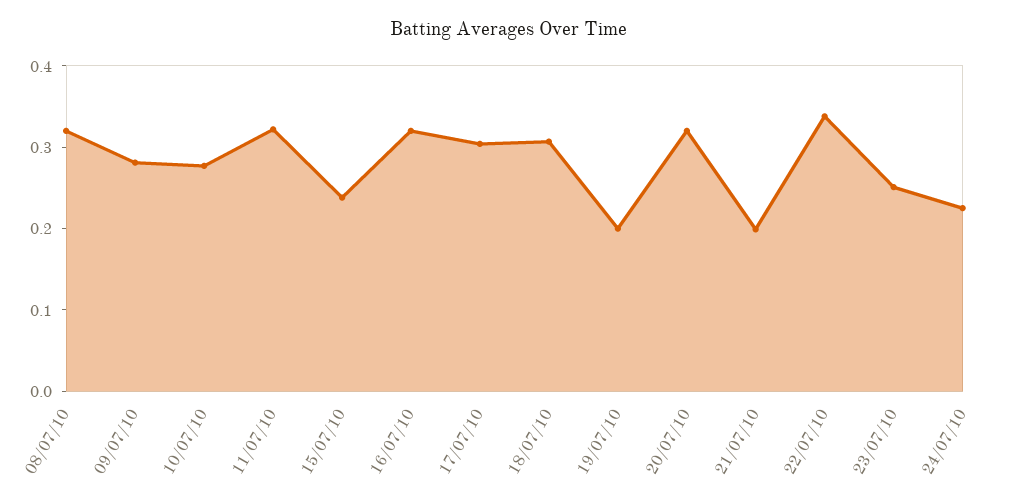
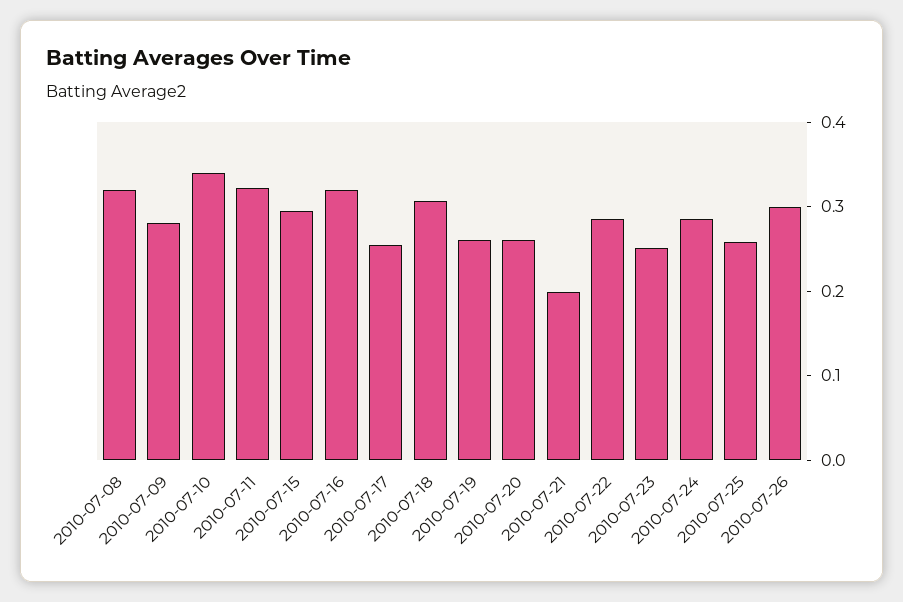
10/07/10: 0.28 -> 0.34
15/07/10: 0.24 -> 0.3
17/07/10: 0.3 -> 0.26
19/07/10: 0.2 -> 0.26
20/07/10: 0.32 -> 0.26
22/07/10: 0.34 -> 0.28
24/07/10: 0.22 -> 0.28
2010-07-25: none -> 0.26
2010-07-26: none -> 0.3

